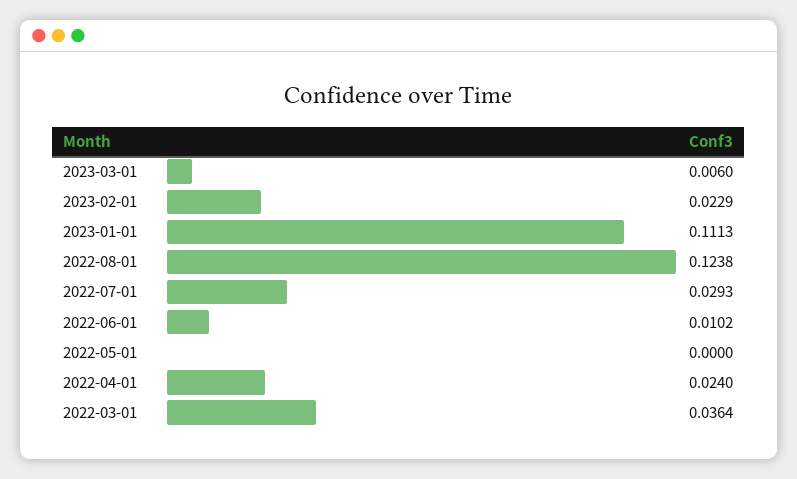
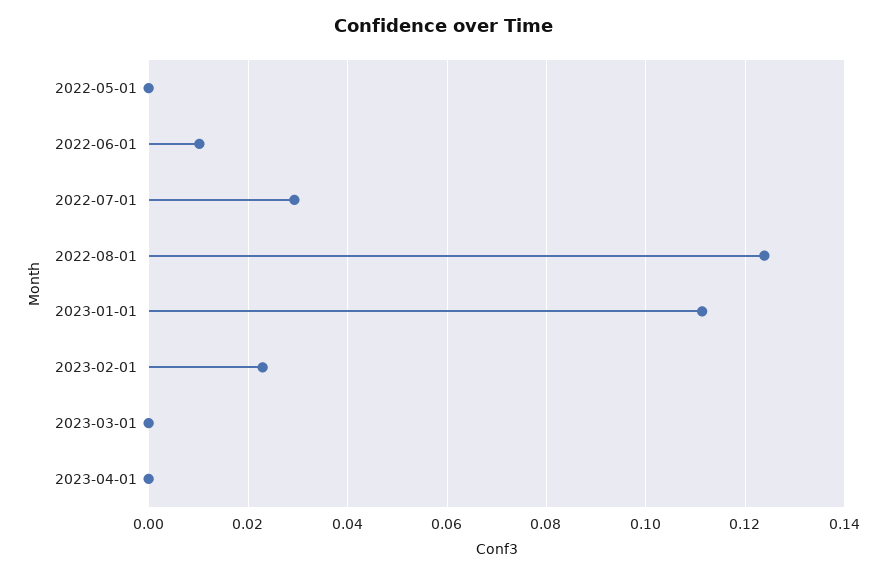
2023-03-01: 0.006 -> 0
2022-04-01: 0.024 -> none
2022-03-01: 0.0364 -> none
2023-04-01: none -> 0

